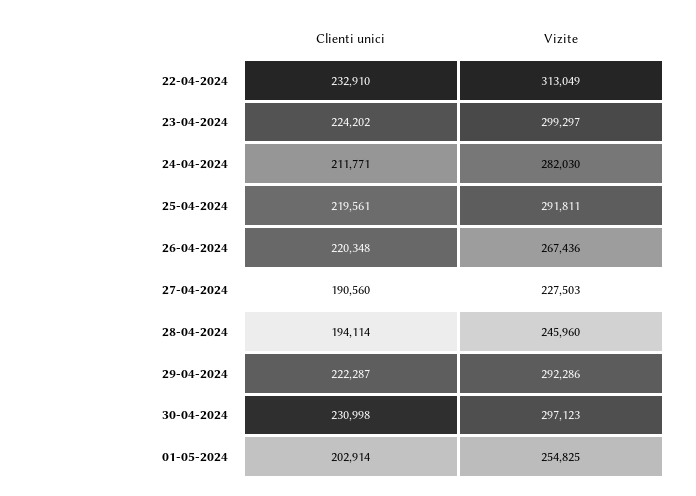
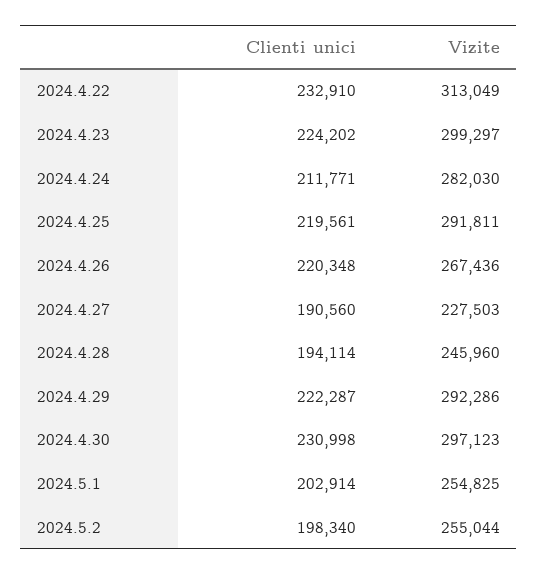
Clienti unici, 2024.5.2: none -> 198340
Vizite, 2024.5.2: none -> 255044

